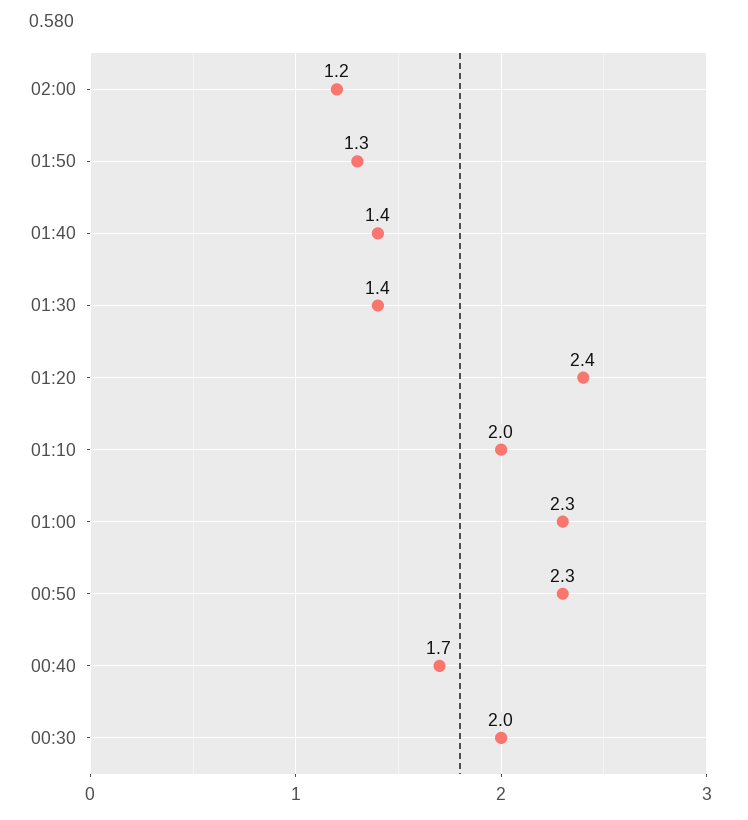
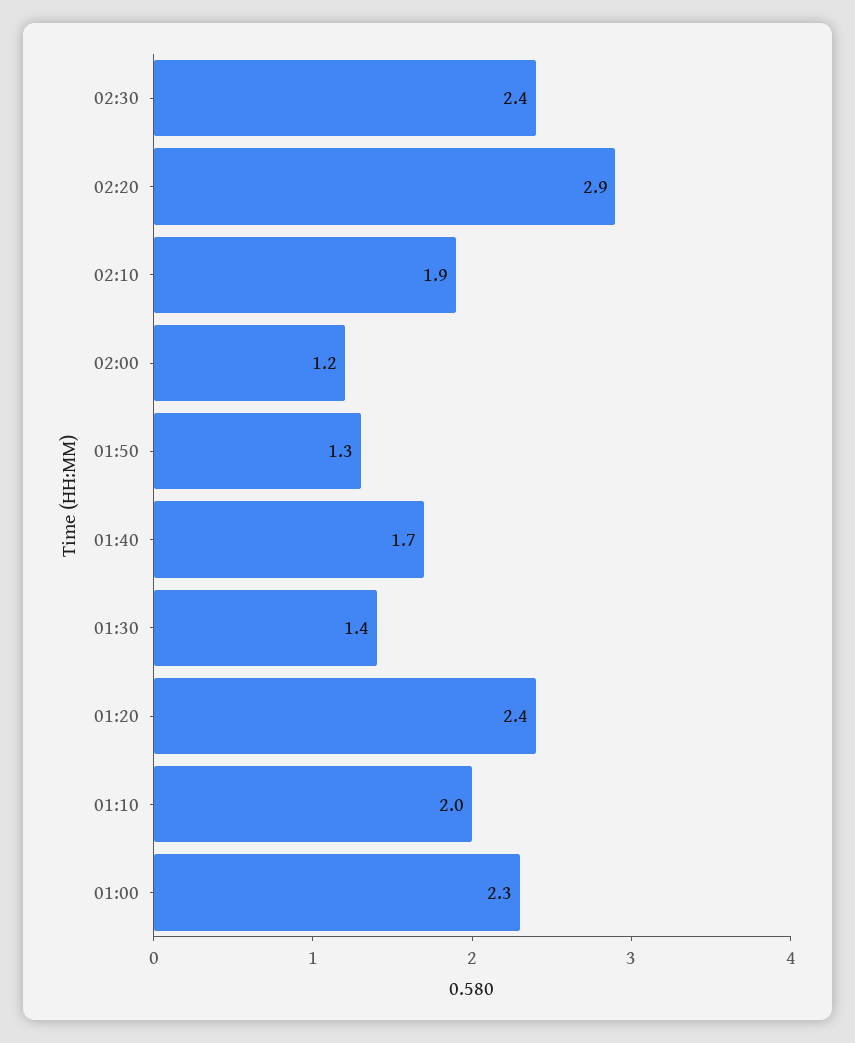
01:40: 1.4 -> 1.7
00:50: 2.3 -> none
00:40: 1.7 -> none
00:30: 2 -> none
02:30: none -> 2.4
02:20: none -> 2.9
02:10: none -> 1.9

